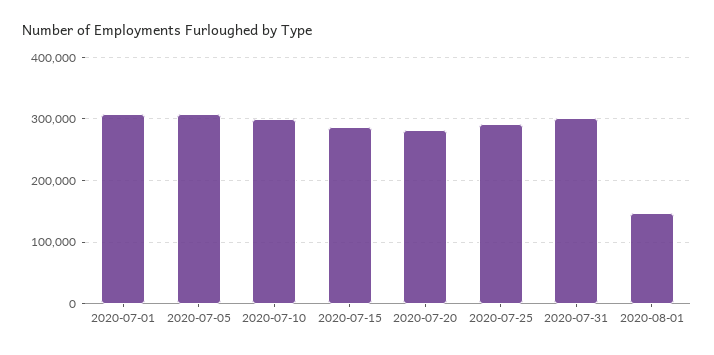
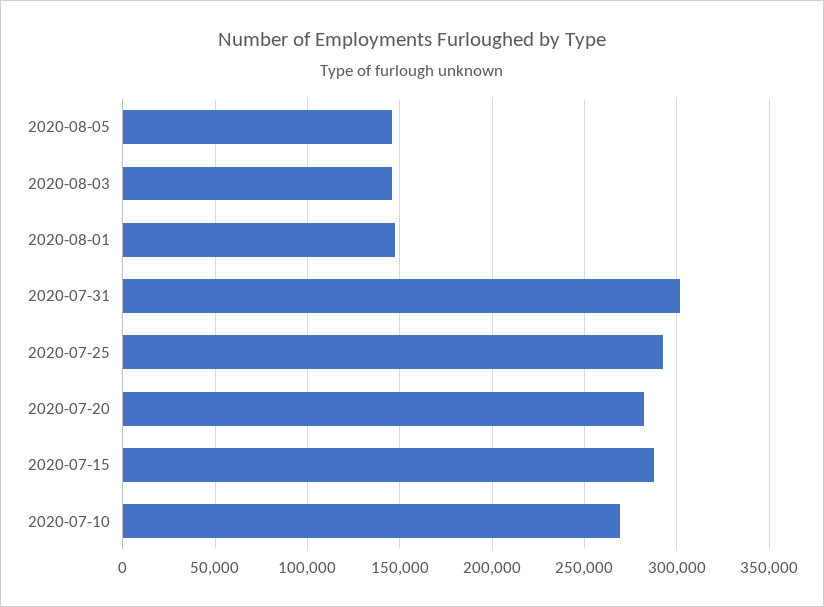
2020-07-01: 310000 -> none
2020-07-05: 310000 -> none
2020-07-10: 300000 -> 270000
2020-08-05: none -> 145000
2020-08-03: none -> 145000

